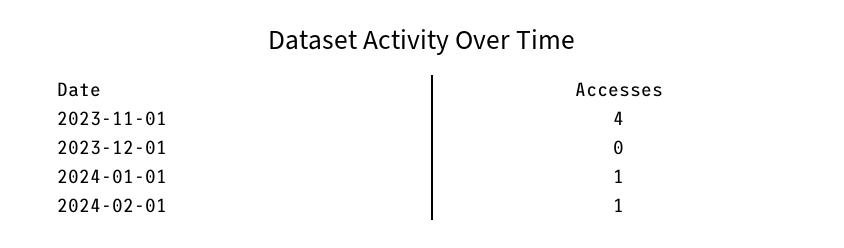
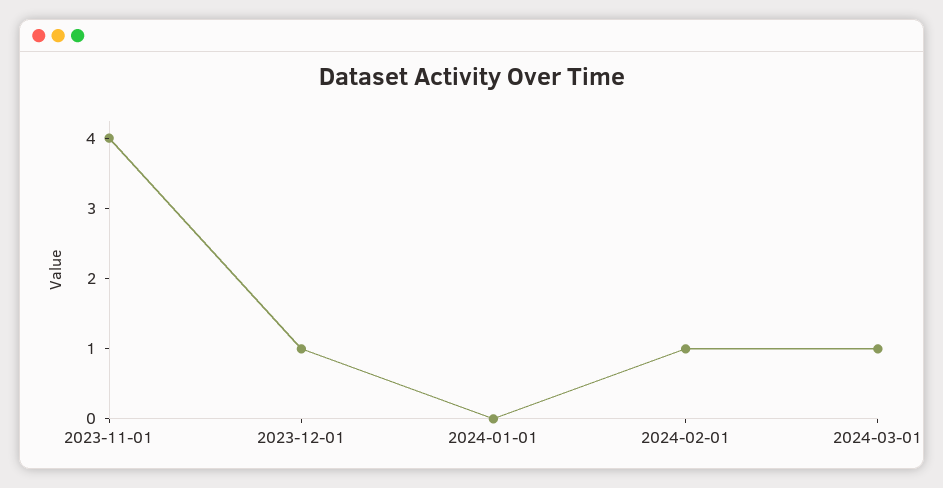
2023-12-01: 0 -> 1
2024-01-01: 1 -> 0
2024-03-01: none -> 1

